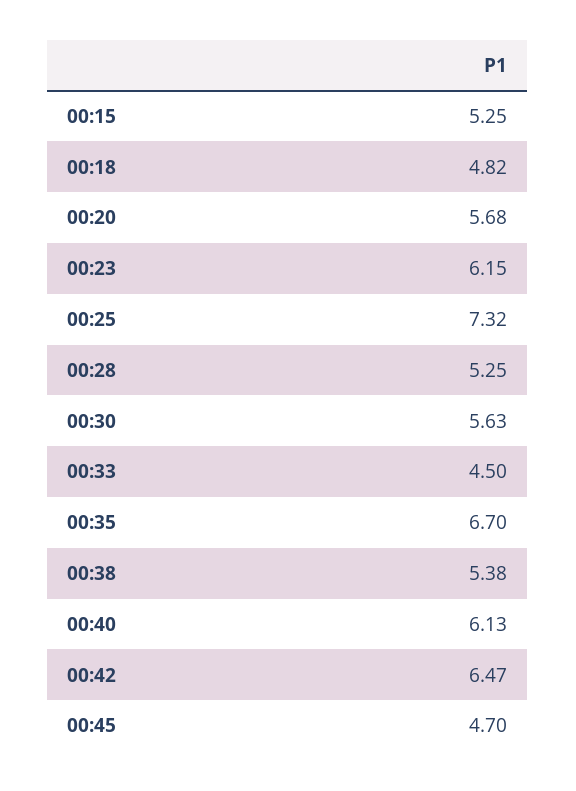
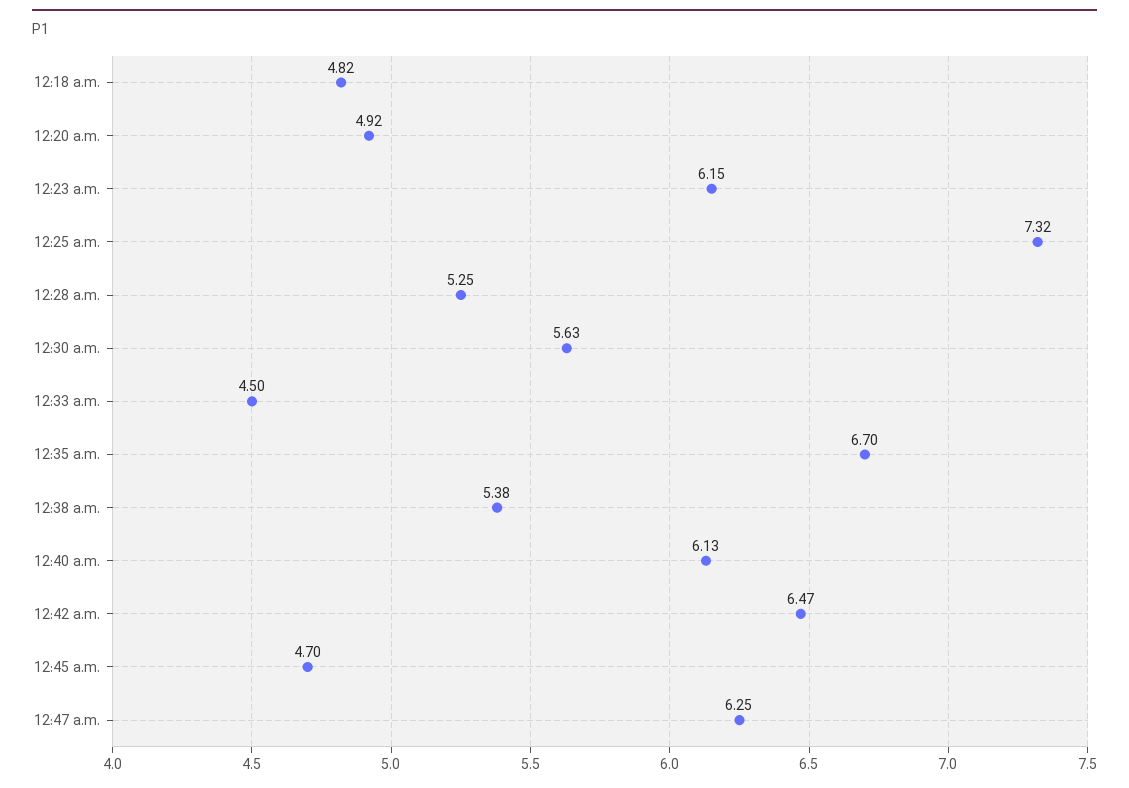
00:15: 5.25 -> none
00:20: 5.68 -> 4.92
12:47 a.m.: none -> 6.25

